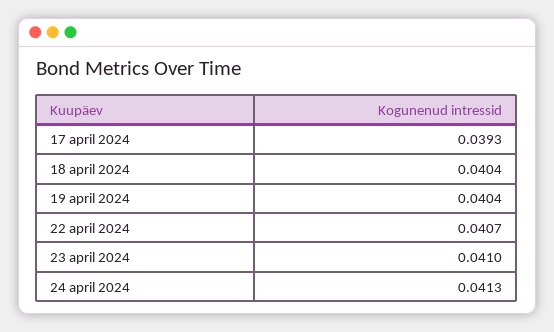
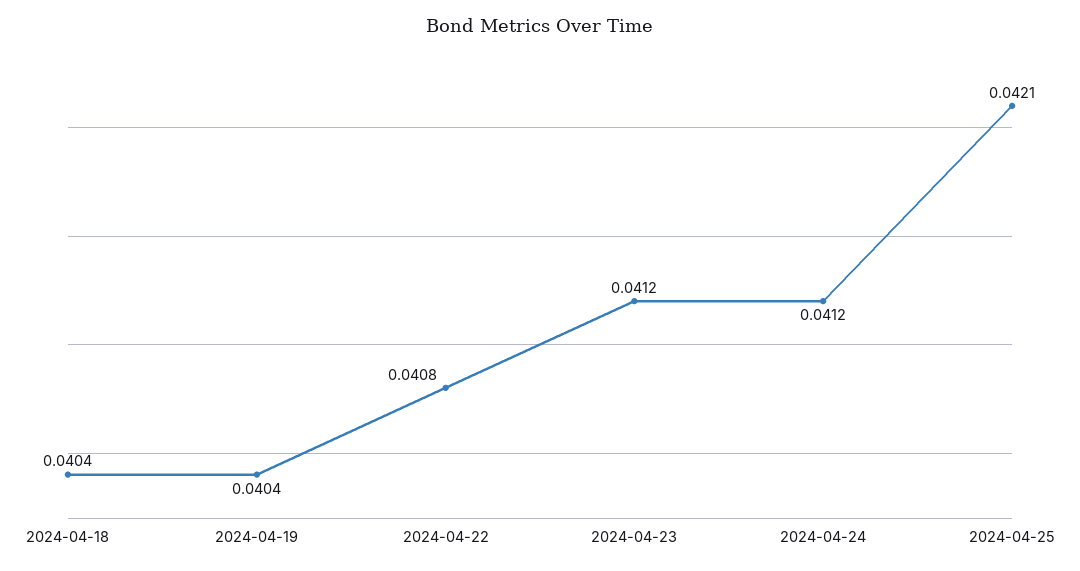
17 april 2024: 0.0393 -> none
22 april 2024: 0.0407 -> 0.0408
23 april 2024: 0.041 -> 0.0412
24 april 2024: 0.0413 -> 0.0412
2024-04-25: none -> 0.0421

